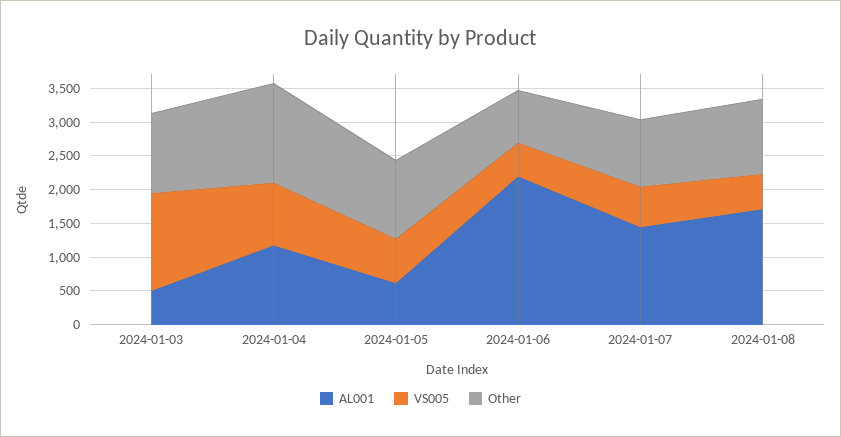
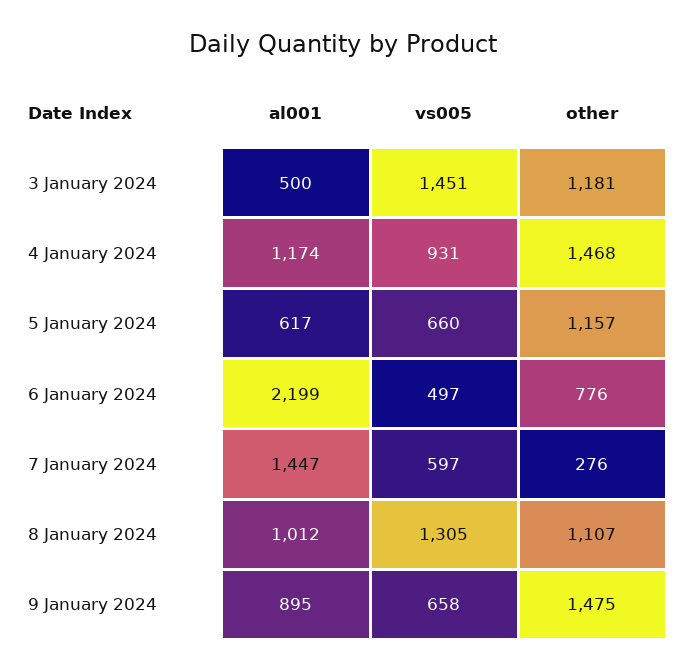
Other, 2024-01-07: 1000 -> 276
AL001, 2024-01-08: 1750 -> 1012
VS005, 2024-01-08: 500 -> 1305
AL001, 9 January 2024: none -> 895
VS005, 9 January 2024: none -> 658
Other, 9 January 2024: none -> 1475

